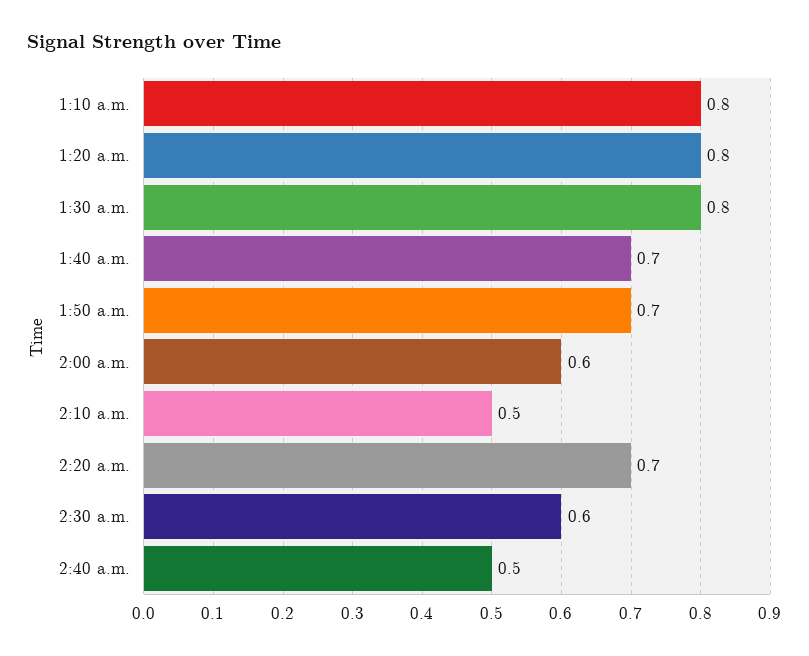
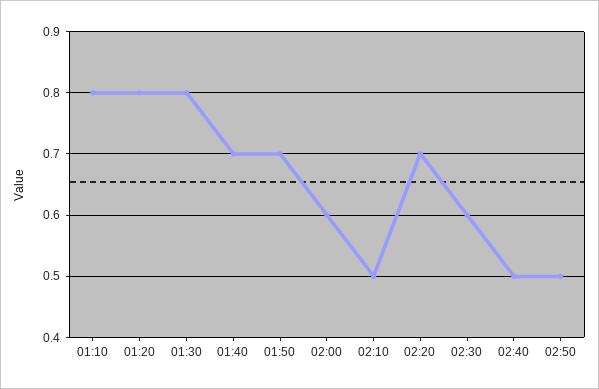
02:50: none -> 0.5

